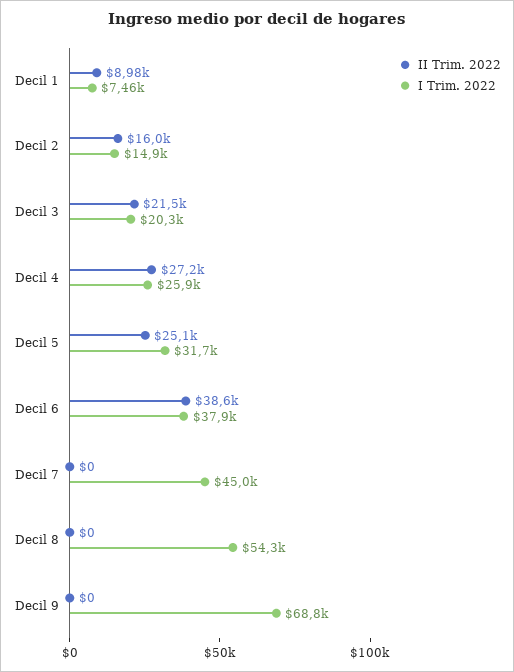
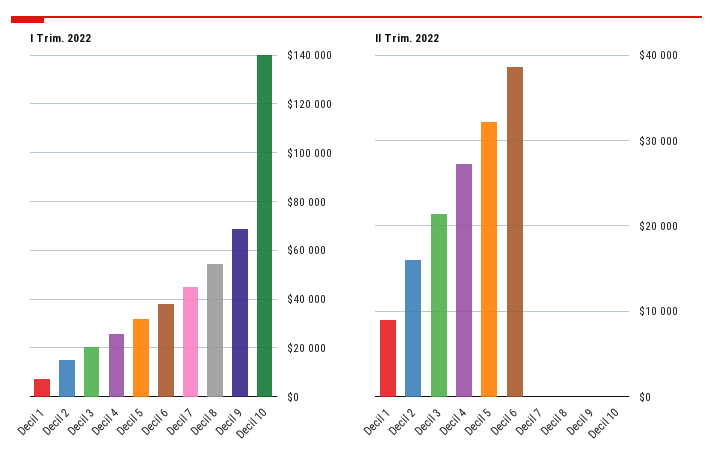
II Trim. 2022, Decil 5: 25100 -> 32000
I Trim. 2022, Decil 10: none -> 140000
II Trim. 2022, Decil 10: none -> 0

